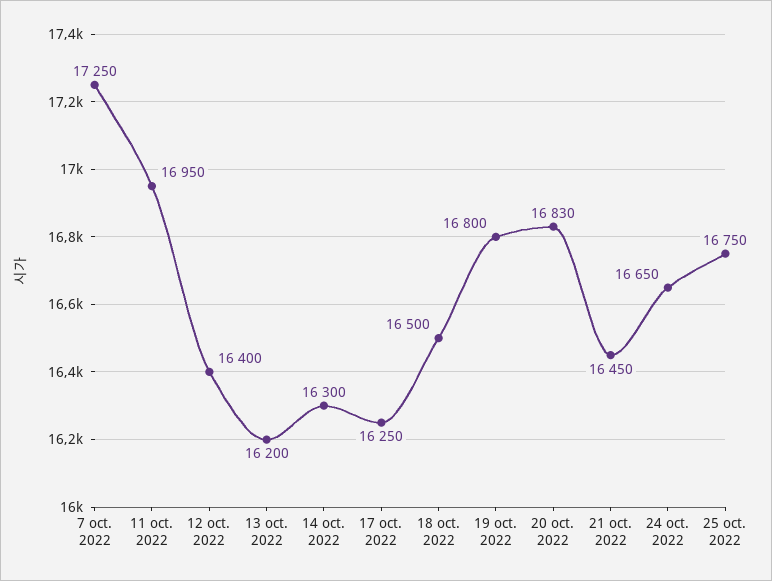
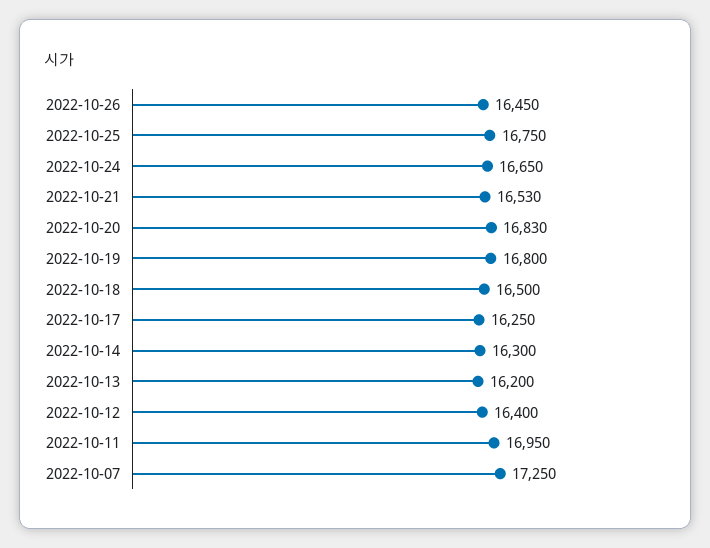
21 oct. 2022: 16450 -> 16530
2022-10-26: none -> 16450

